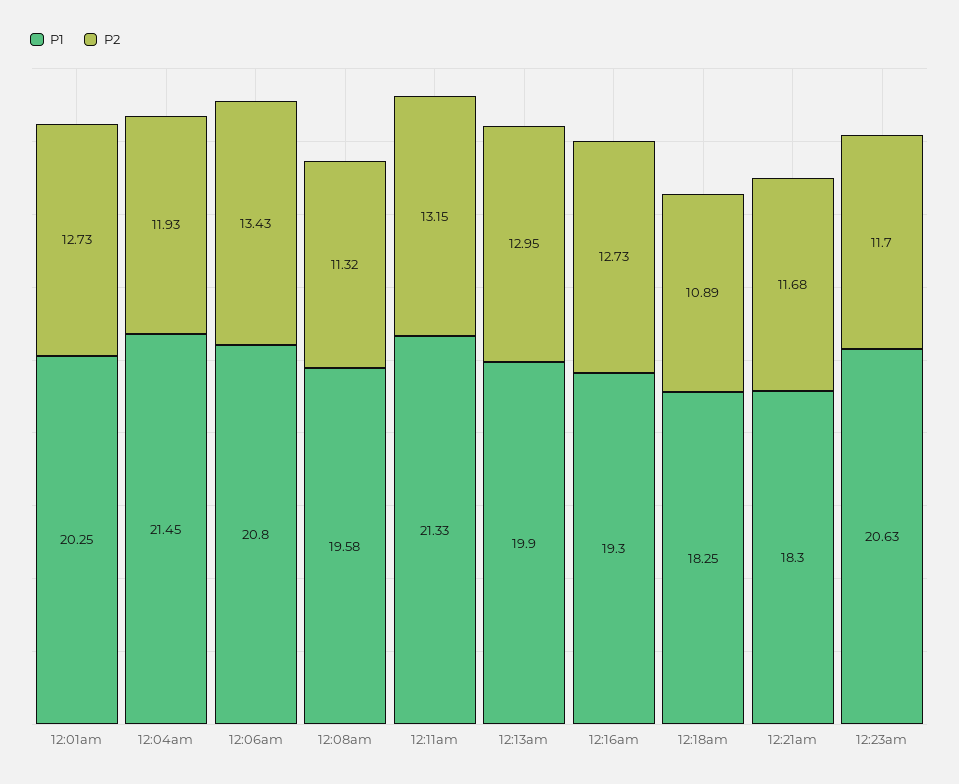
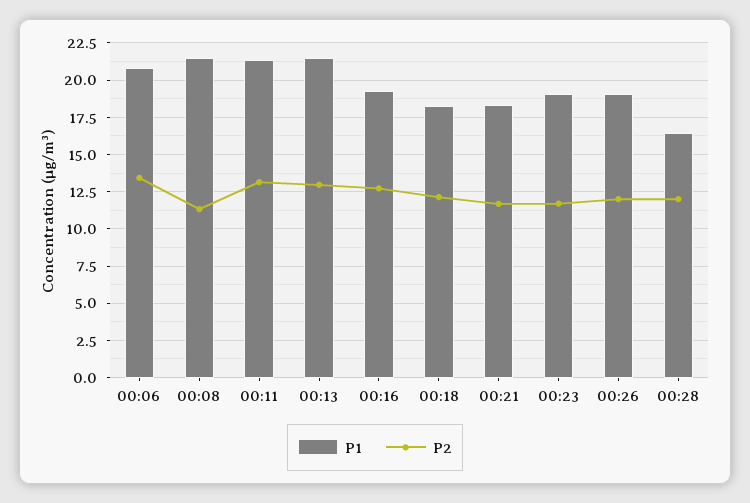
P1, 12:01am: 20.25 -> none
P2, 12:01am: 12.73 -> none
P1, 12:04am: 21.45 -> none
P2, 12:04am: 11.93 -> none
P1, 12:08am: 19.58 -> 21.5
P1, 12:13am: 19.9 -> 21.5
P2, 12:18am: 10.89 -> 12
P1, 12:23am: 20.63 -> 19
P1, 00:26: none -> 19
P2, 00:26: none -> 12
P1, 00:28: none -> 16.5
P2, 00:28: none -> 12

